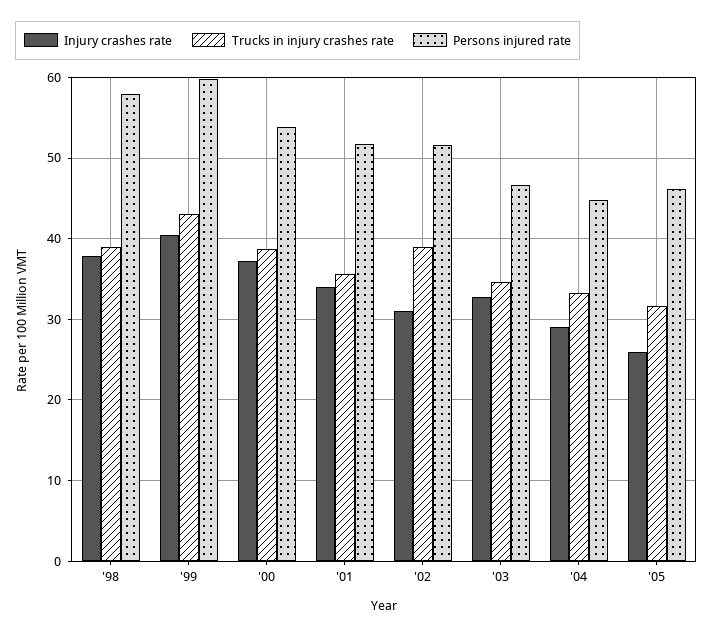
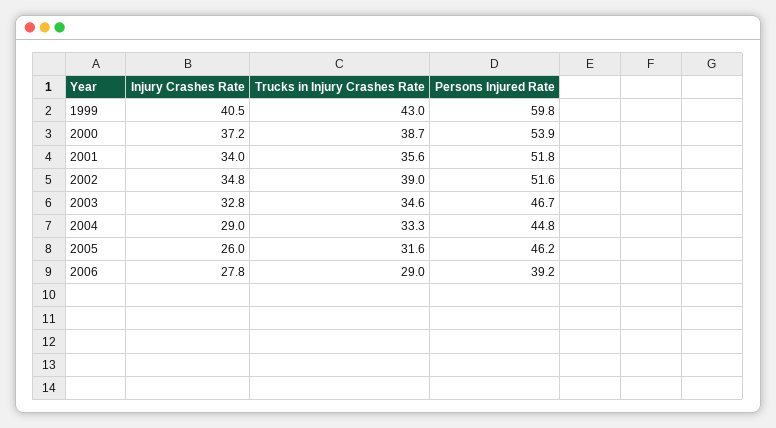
Injury crashes rate, '98: 38 -> none
Trucks in injury crashes rate, '98: 39 -> none
Persons injured rate, '98: 58 -> none
Injury crashes rate, '02: 31 -> 34.8
Injury crashes rate, 2006: none -> 27.8
Trucks in injury crashes rate, 2006: none -> 29
Persons injured rate, 2006: none -> 39.2

